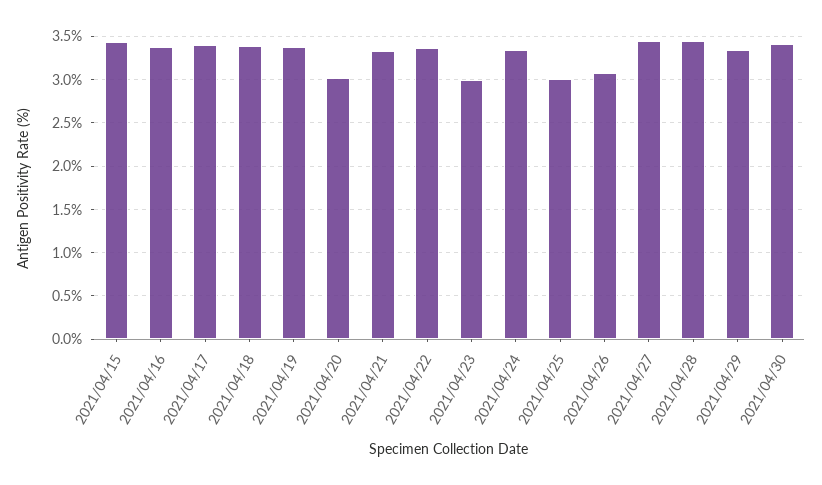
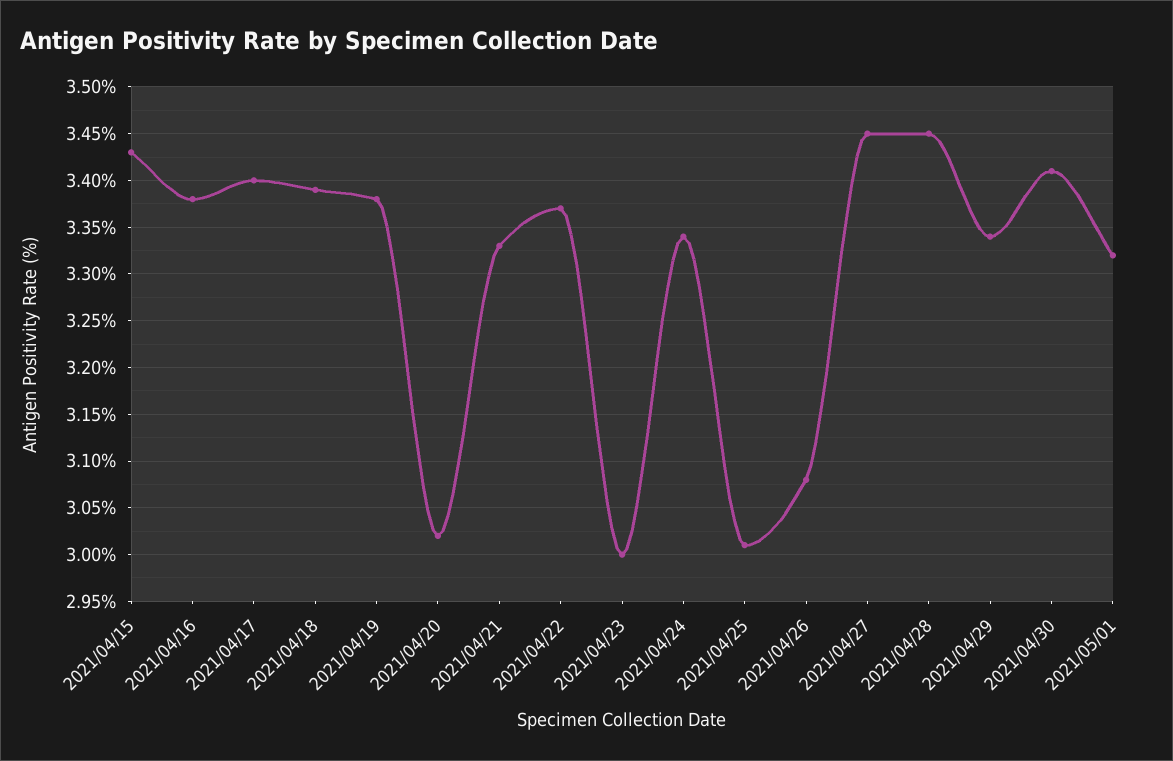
2021/05/01: none -> 3.32

